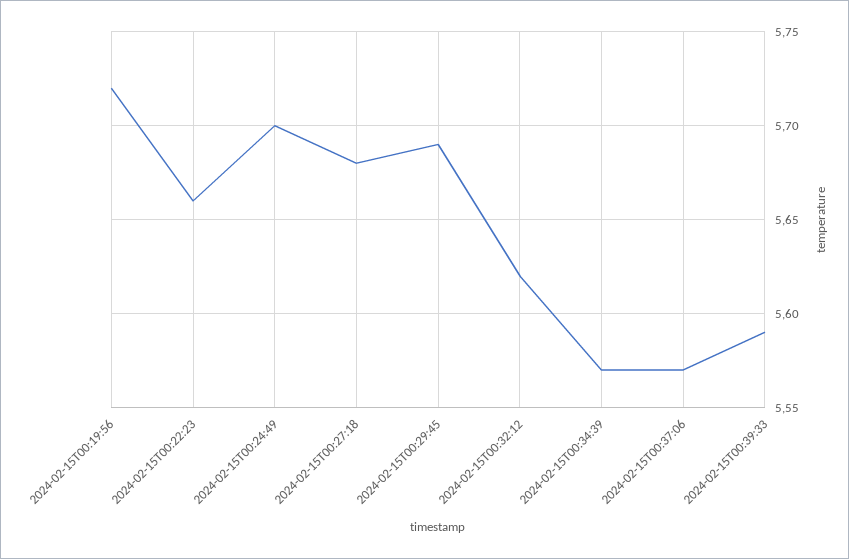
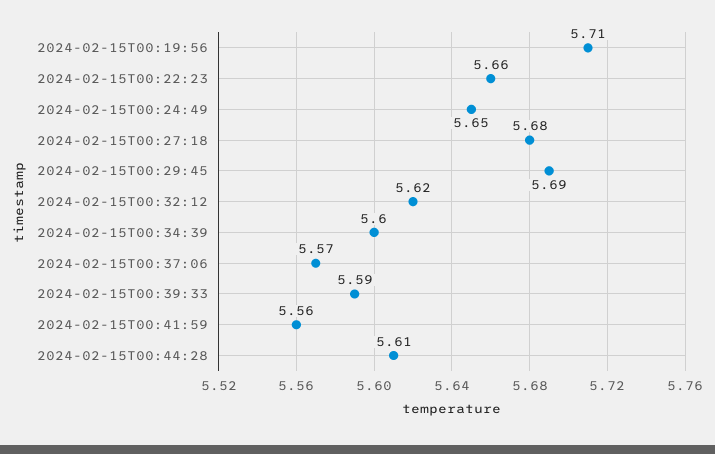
2024-02-15T00:19:56: 5.72 -> 5.71
2024-02-15T00:24:49: 5.7 -> 5.65
2024-02-15T00:34:39: 5.57 -> 5.6
2024-02-15T00:41:59: none -> 5.56
2024-02-15T00:44:28: none -> 5.61

